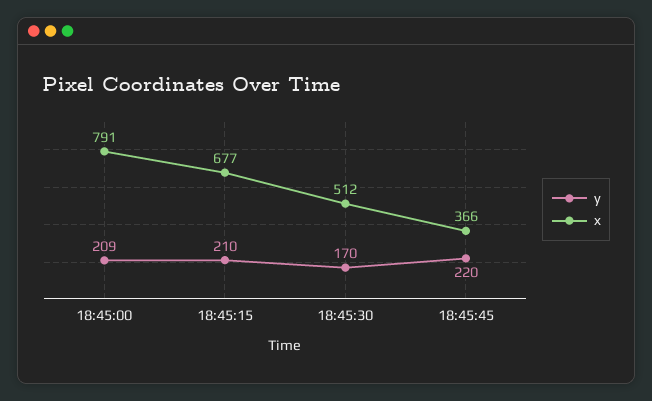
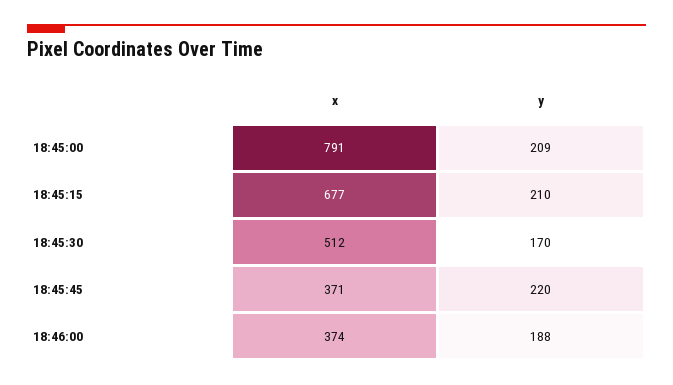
x, 18:45:45: 366 -> 371
x, 18:46:00: none -> 374
y, 18:46:00: none -> 188

